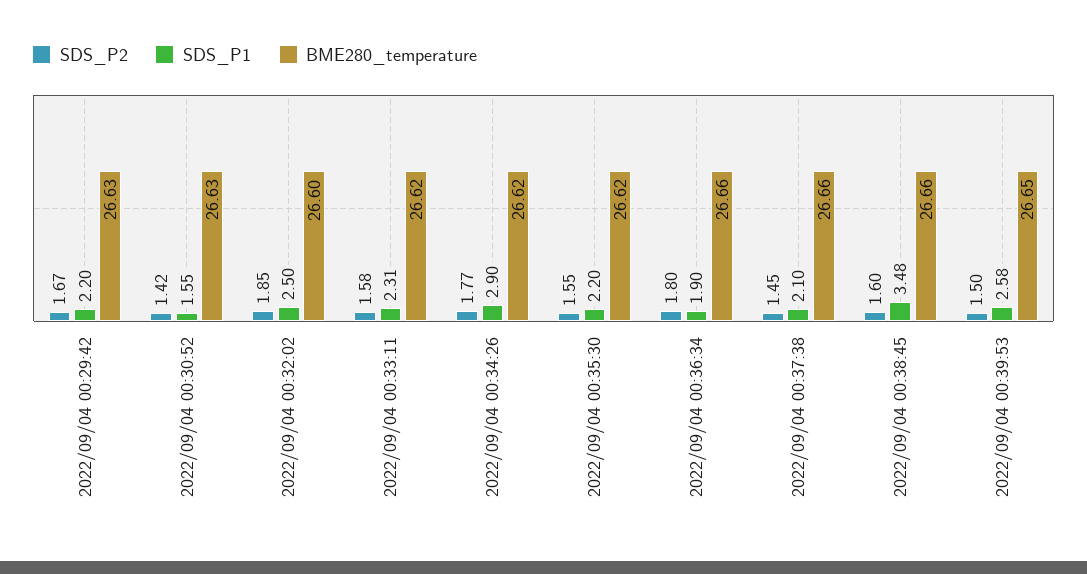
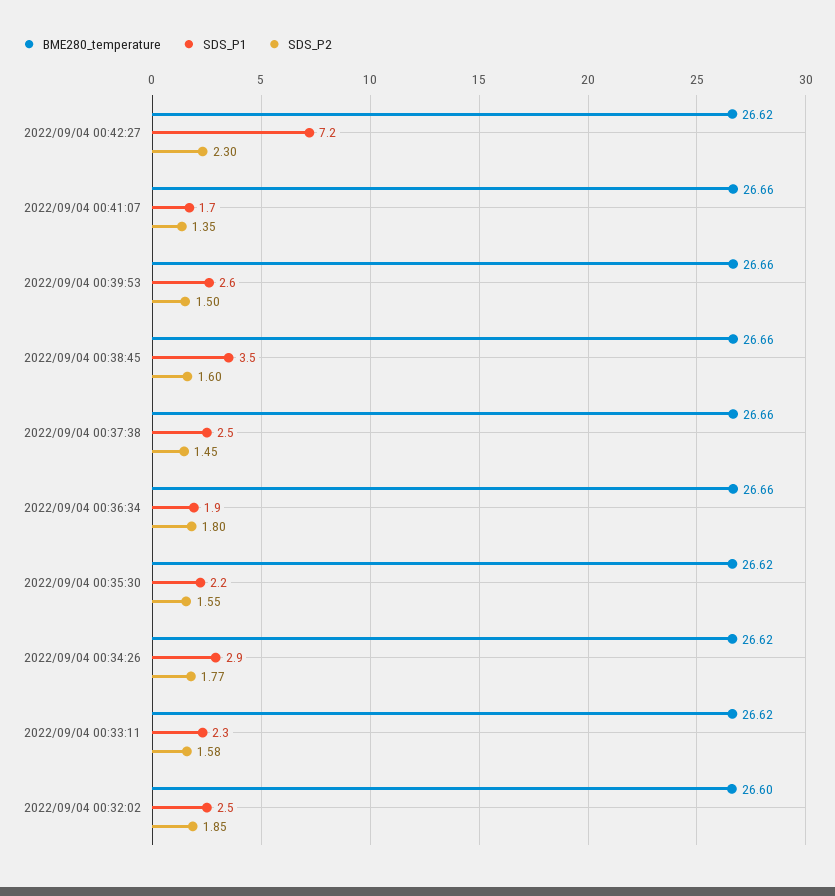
SDS_P2, 2022/09/04 00:29:42: 1.67 -> none
SDS_P1, 2022/09/04 00:29:42: 2.2 -> none
BME280_temperature, 2022/09/04 00:29:42: 26.63 -> none
SDS_P2, 2022/09/04 00:30:52: 1.42 -> none
SDS_P1, 2022/09/04 00:30:52: 1.55 -> none
BME280_temperature, 2022/09/04 00:30:52: 26.63 -> none
SDS_P1, 2022/09/04 00:37:38: 2.1 -> 2.5
BME280_temperature, 2022/09/04 00:39:53: 26.65 -> 26.66
BME280_temperature, 2022/09/04 00:42:27: none -> 26.62
SDS_P1, 2022/09/04 00:42:27: none -> 7.2
SDS_P2, 2022/09/04 00:42:27: none -> 2.3
BME280_temperature, 2022/09/04 00:41:07: none -> 26.66
SDS_P1, 2022/09/04 00:41:07: none -> 1.7
SDS_P2, 2022/09/04 00:41:07: none -> 1.35

